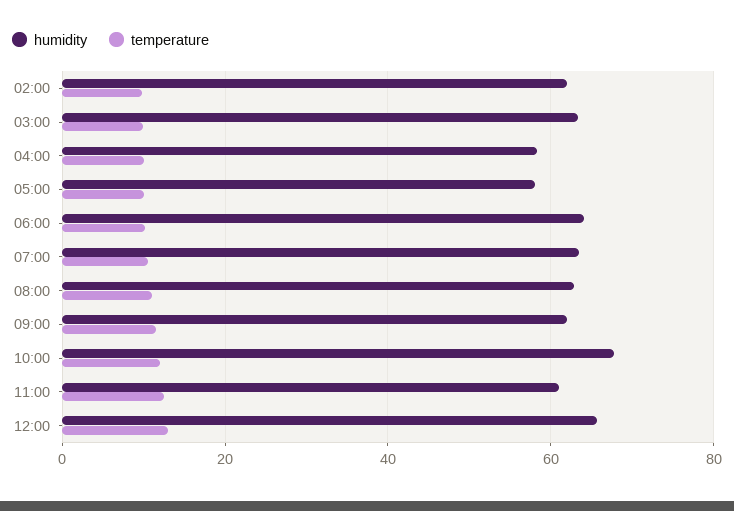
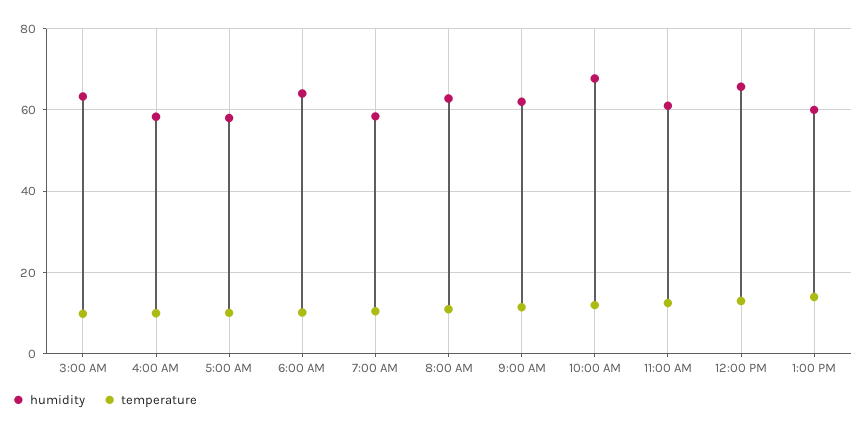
humidity, 02:00: 62 -> none
temperature, 02:00: 10 -> none
humidity, 07:00: 64 -> 58
humidity, 1:00 PM: none -> 60
temperature, 1:00 PM: none -> 14

